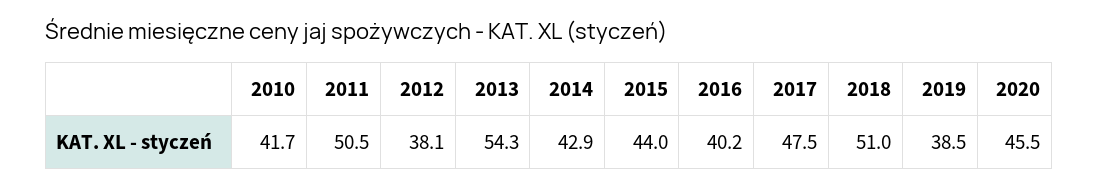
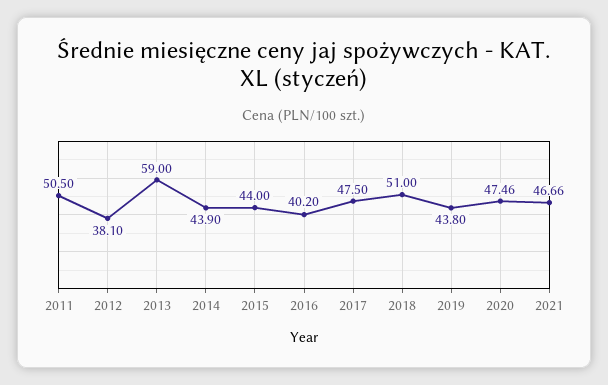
2010: 41.7 -> none
2013: 54.3 -> 59
2014: 42.9 -> 43.9
2019: 38.5 -> 43.8
2020: 45.5 -> 47.46
2021: none -> 46.66

